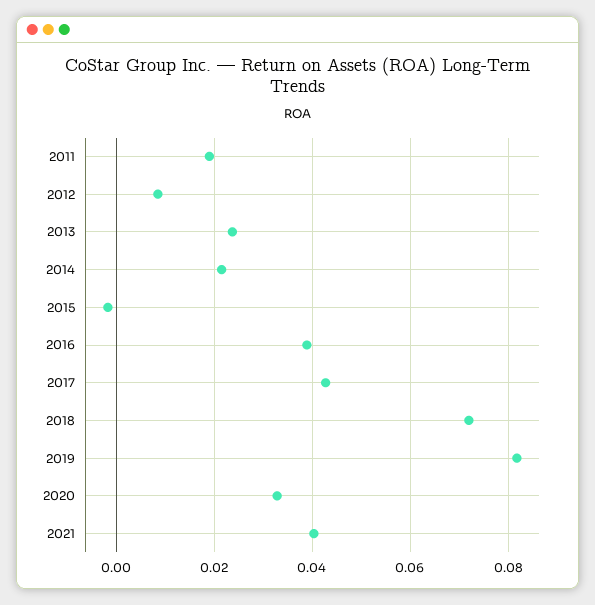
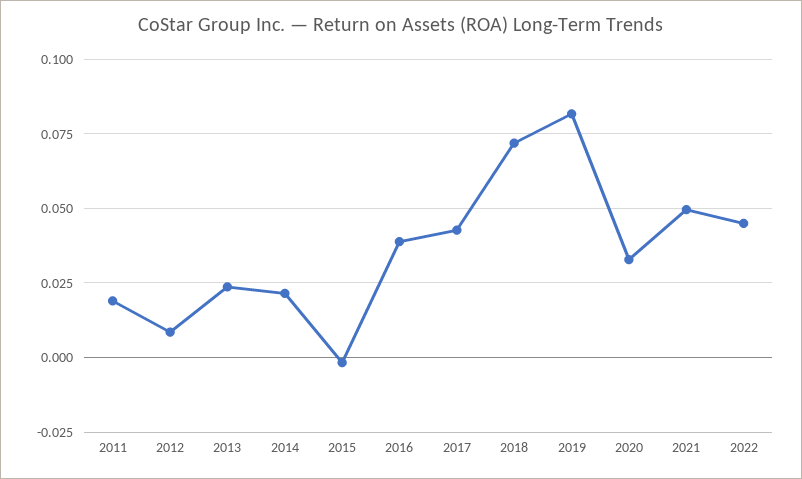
2021: 0.04 -> 0.05
2022: none -> 0.045

